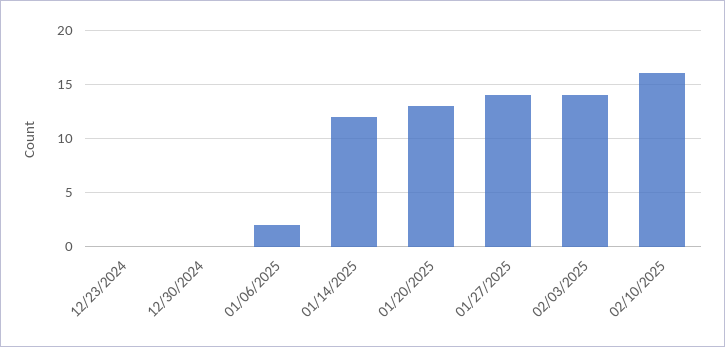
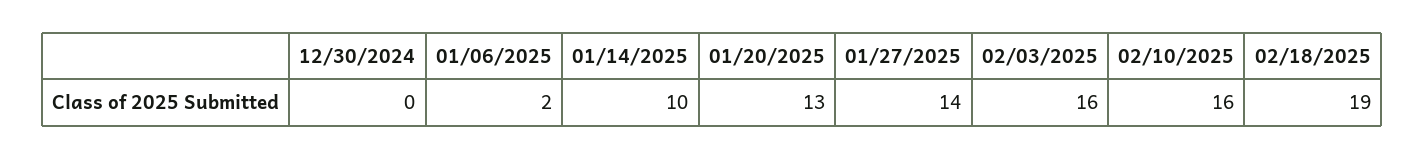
12/23/2024: 0 -> none
01/14/2025: 12 -> 10
02/03/2025: 14 -> 16
02/18/2025: none -> 19

